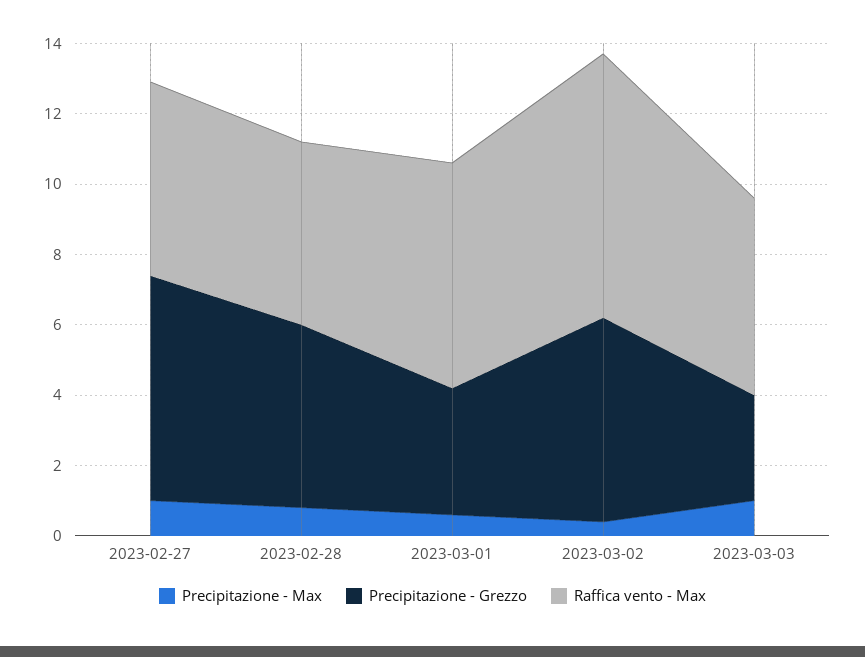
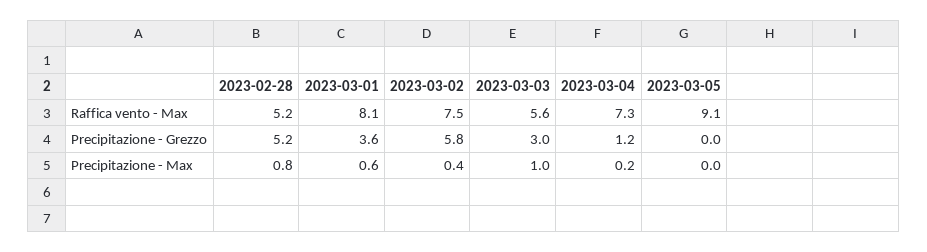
Precipitazione - Max, 2023-02-27: 1 -> none
Precipitazione - Grezzo, 2023-02-27: 6.5 -> none
Raffica vento - Max, 2023-02-27: 5.5 -> none
Raffica vento - Max, 2023-03-01: 6.5 -> 8.1
Raffica vento - Max, 2023-03-04: none -> 7.3
Raffica vento - Max, 2023-03-05: none -> 9.1
Precipitazione - Grezzo, 2023-03-04: none -> 1.2
Precipitazione - Grezzo, 2023-03-05: none -> 0
Precipitazione - Max, 2023-03-04: none -> 0.2
Precipitazione - Max, 2023-03-05: none -> 0

